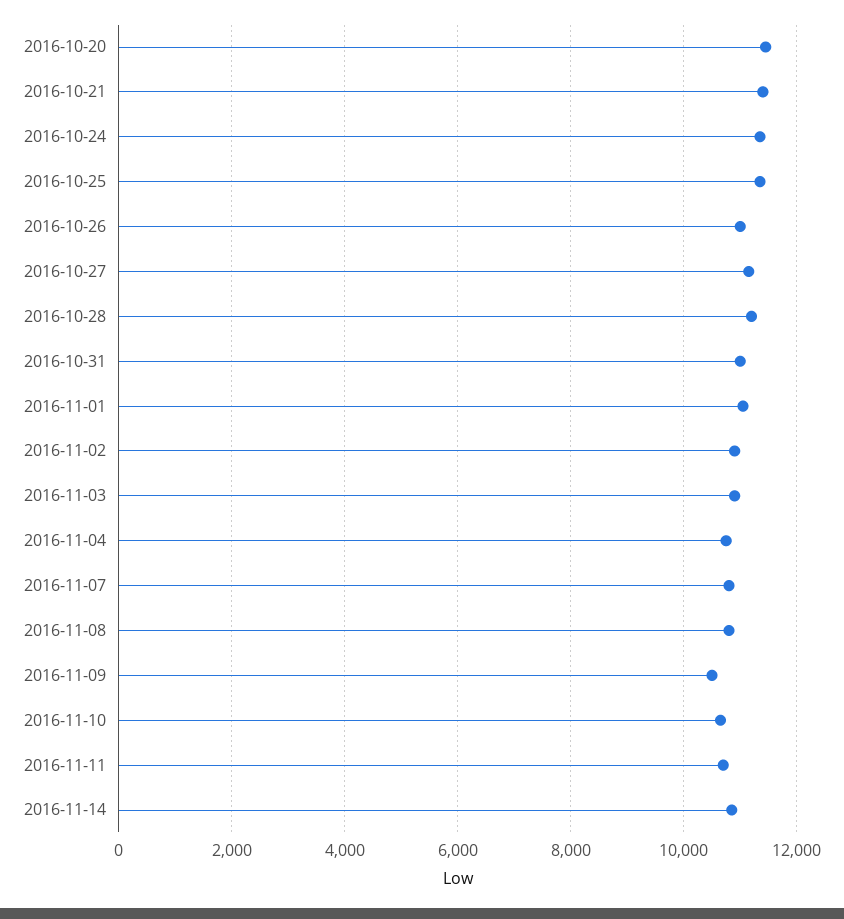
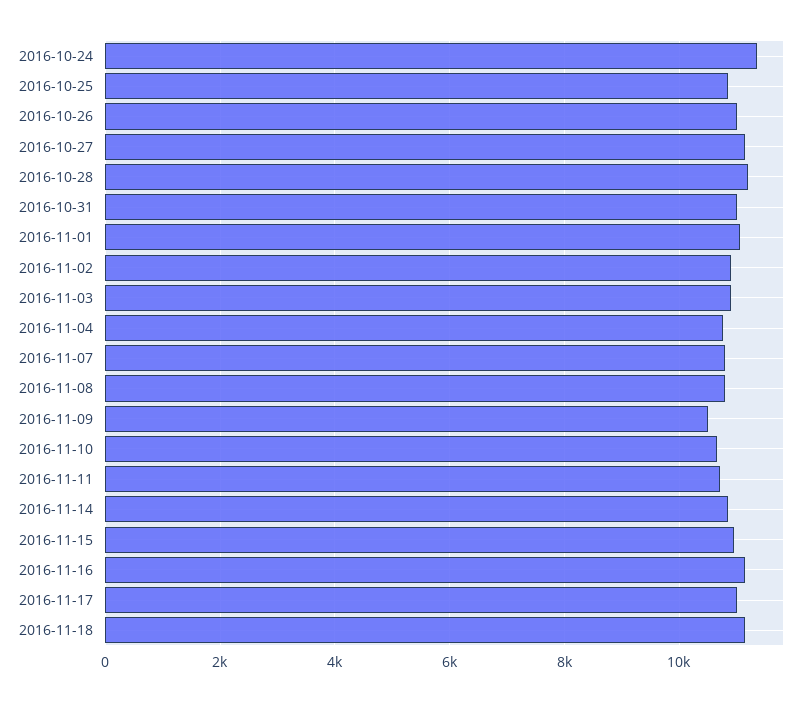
2016-10-20: 11400 -> none
2016-10-21: 11400 -> none
2016-10-25: 11400 -> 10800
2016-11-15: none -> 11000
2016-11-16: none -> 11200
2016-11-17: none -> 11000
2016-11-18: none -> 11200

